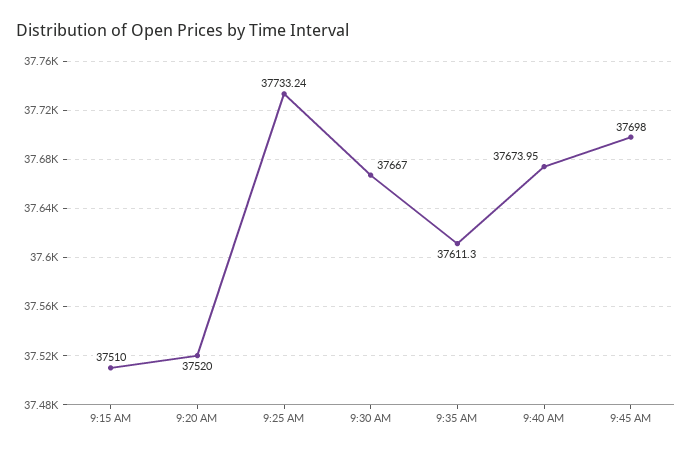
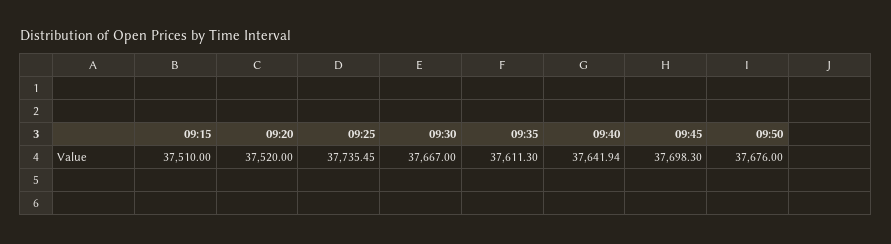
9:25 AM: 37733.24 -> 37735.45
9:40 AM: 37673.95 -> 37641.94
9:45 AM: 37698 -> 37698.3
09:50: none -> 37676

